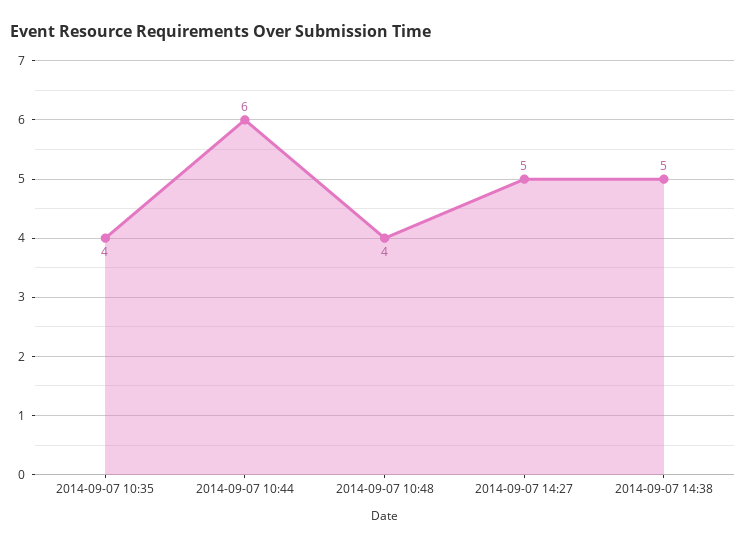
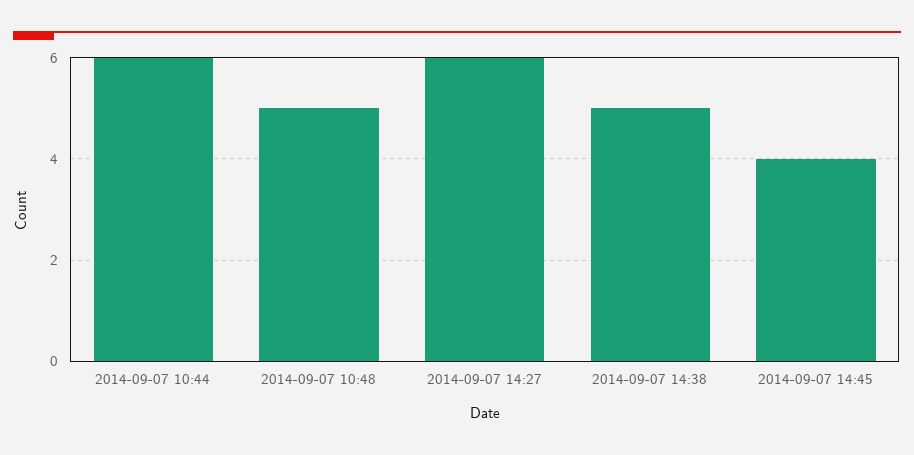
2014-09-07 10:35: 4 -> none
2014-09-07 10:48: 4 -> 5
2014-09-07 14:27: 5 -> 6
2014-09-07 14:45: none -> 4

